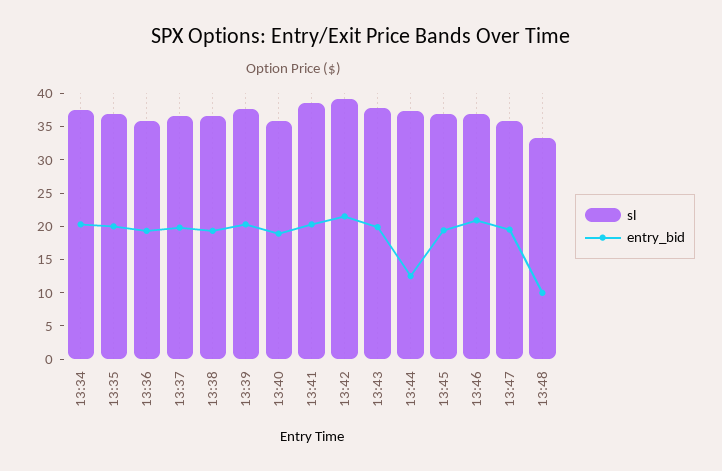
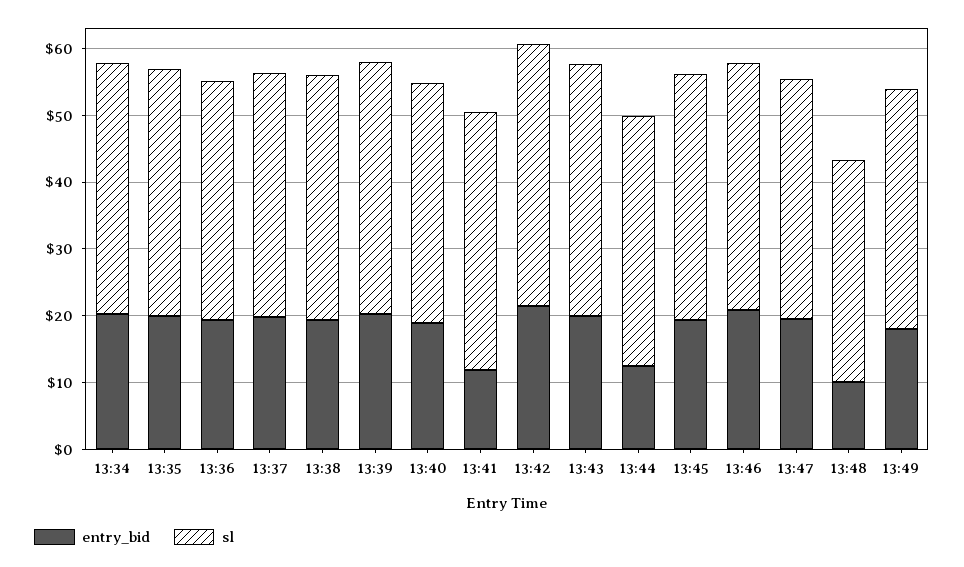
entry_bid, 13:41: 20 -> 12
entry_bid, 13:49: none -> 18
sl, 13:49: none -> 36

